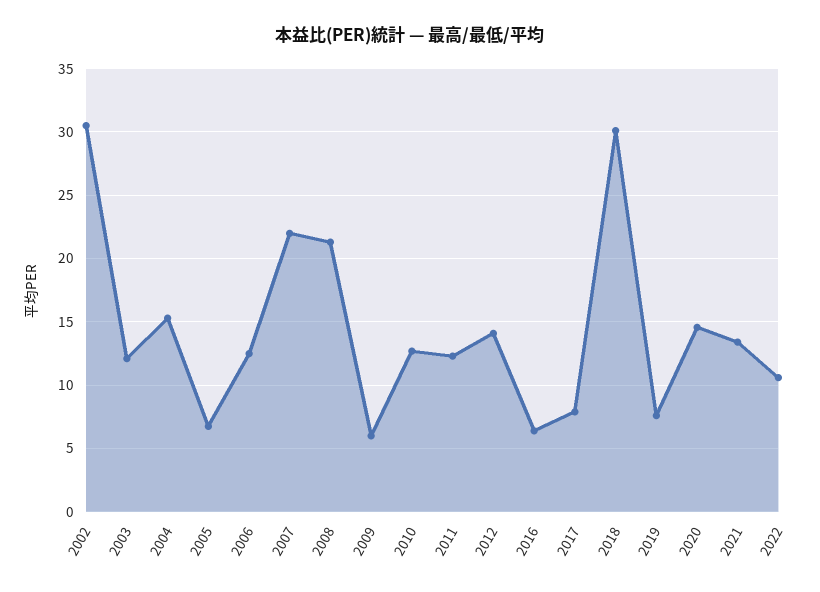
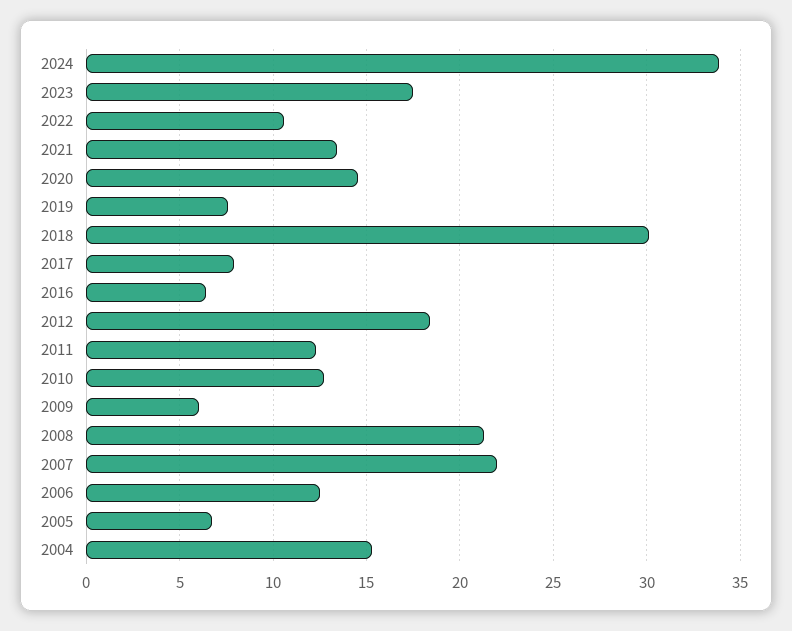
2002: 30.5 -> none
2003: 12 -> none
2012: 14 -> 18.5
2024: none -> 34
2023: none -> 17.5

